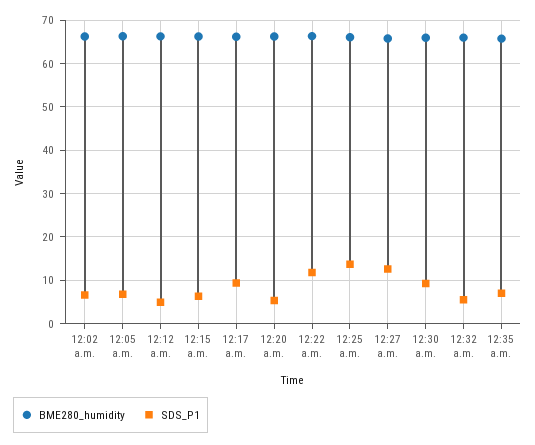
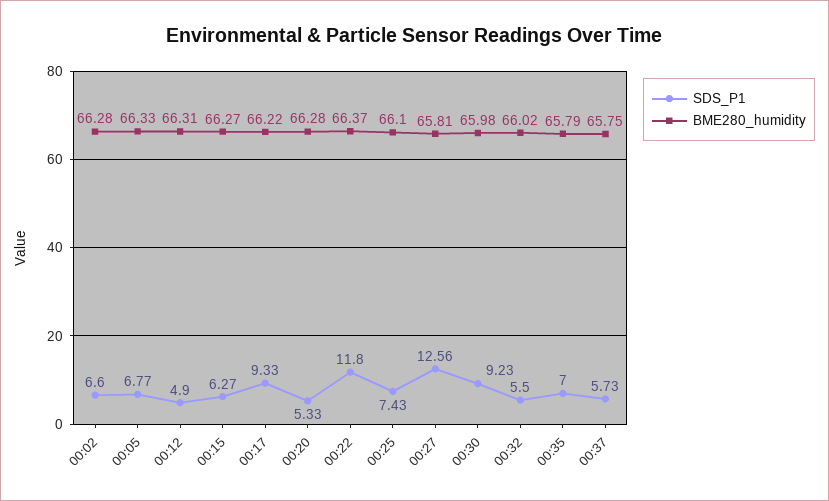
SDS_P1, 12:25 a.m.: 14 -> 7.43
SDS_P1, 00:37: none -> 5.73
BME280_humidity, 00:37: none -> 65.75

